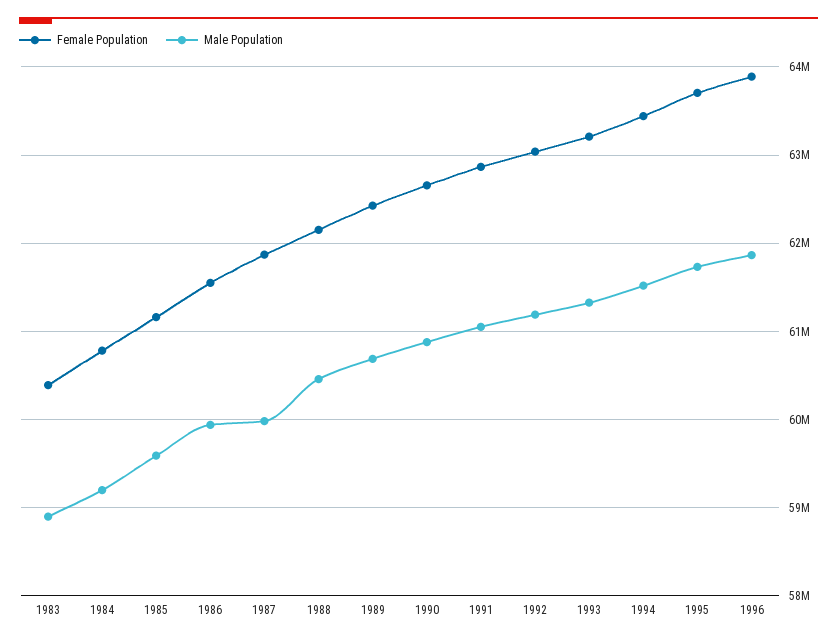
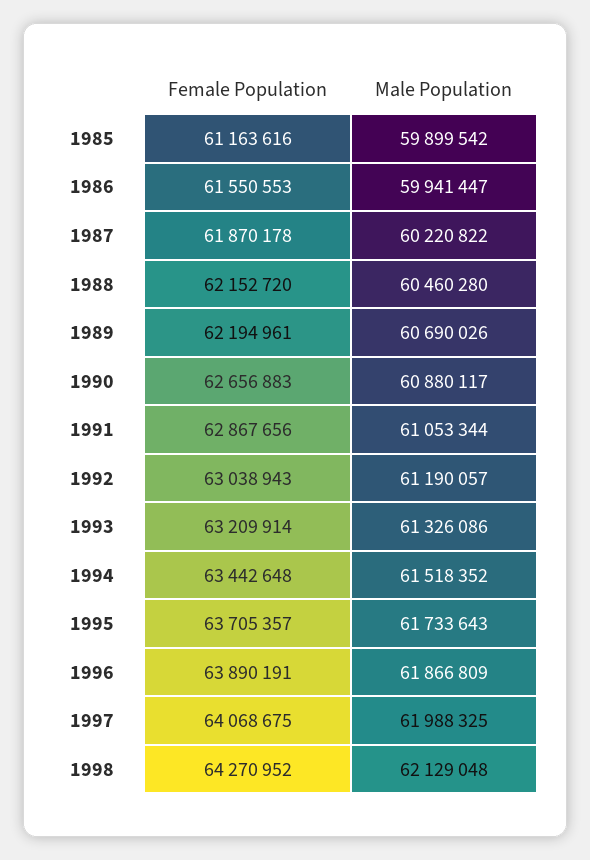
Female Population, 1983: 60400000 -> none
Male Population, 1983: 58900000 -> none
Female Population, 1984: 60800000 -> none
Male Population, 1984: 59200000 -> none
Male Population, 1985: 59600000 -> 59899542
Male Population, 1987: 60000000 -> 60220822
Female Population, 1989: 62400000 -> 62194961
Female Population, 1997: none -> 64068675
Male Population, 1997: none -> 61988325
Female Population, 1998: none -> 64270952
Male Population, 1998: none -> 62129048

